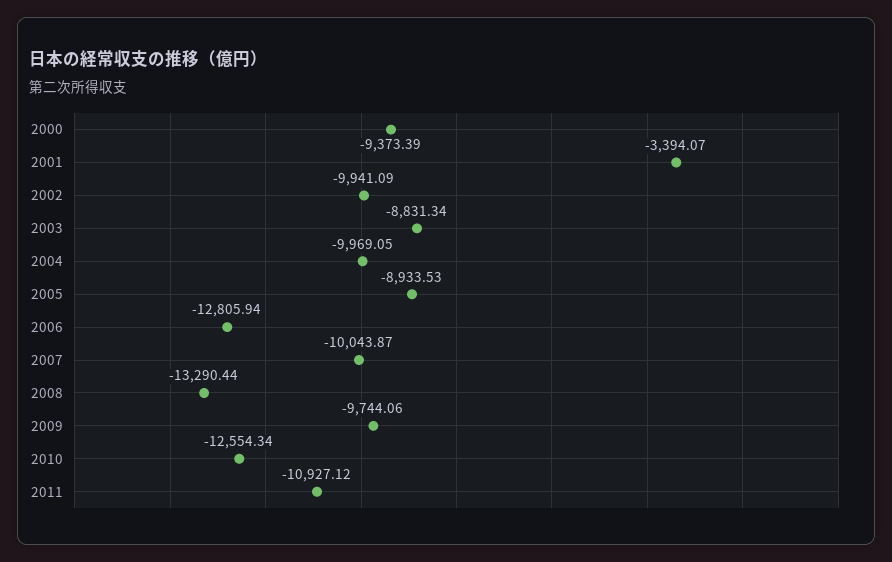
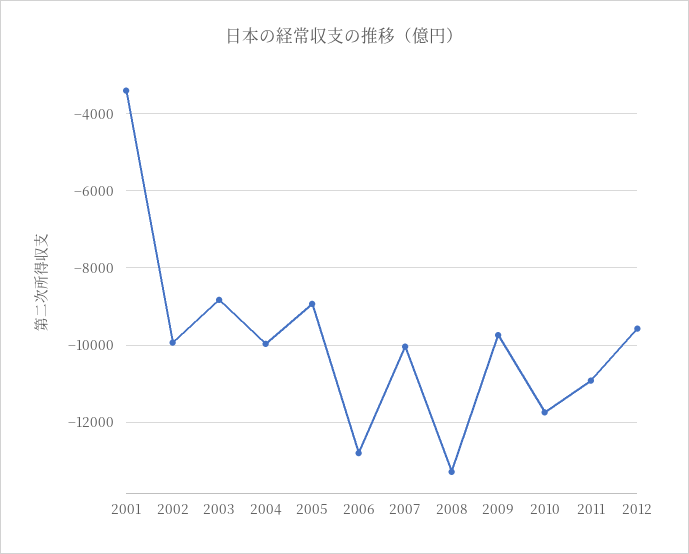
2000: -9373.39 -> none
2010: -12554.34 -> -11800
2012: none -> -9600

